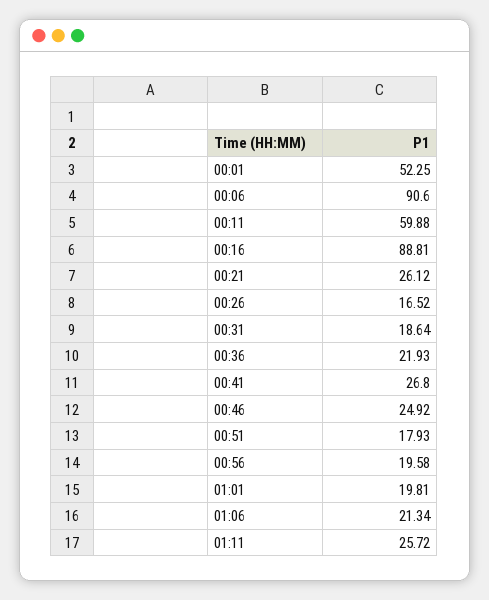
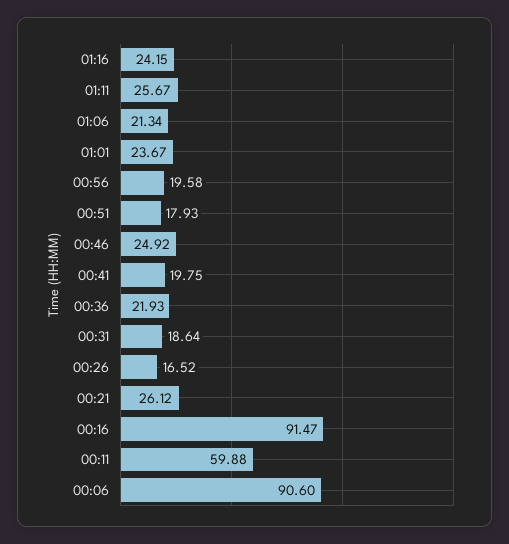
00:01: 52.25 -> none
00:16: 88.81 -> 91.47
00:41: 26.8 -> 19.75
01:01: 19.81 -> 23.67
01:11: 25.72 -> 25.67
01:16: none -> 24.15

